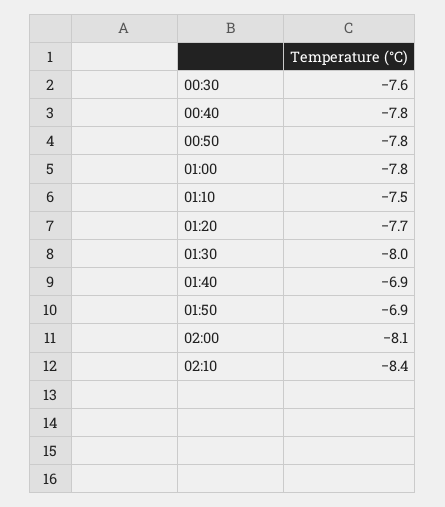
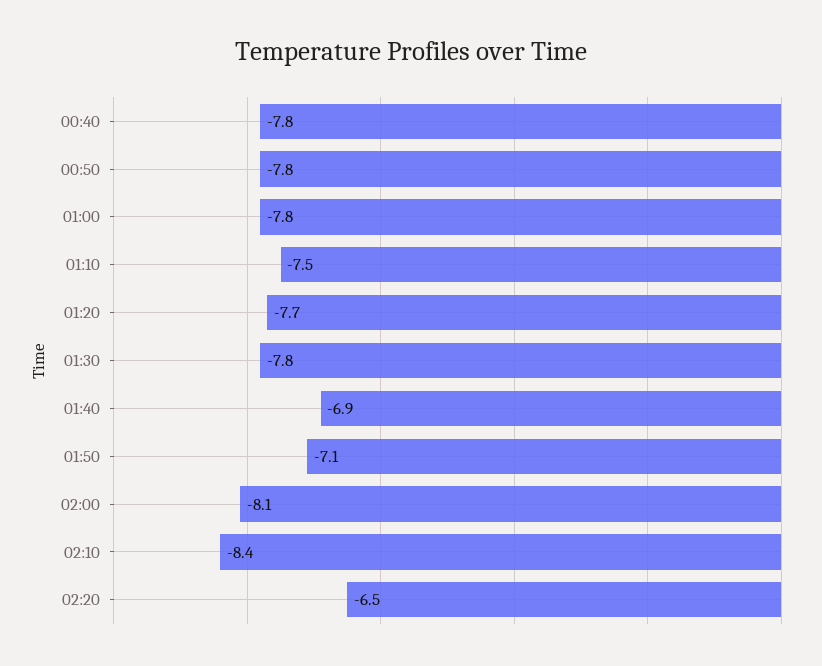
00:30: -7.6 -> none
01:30: -8 -> -7.8
01:50: -6.9 -> -7.1
02:20: none -> -6.5

